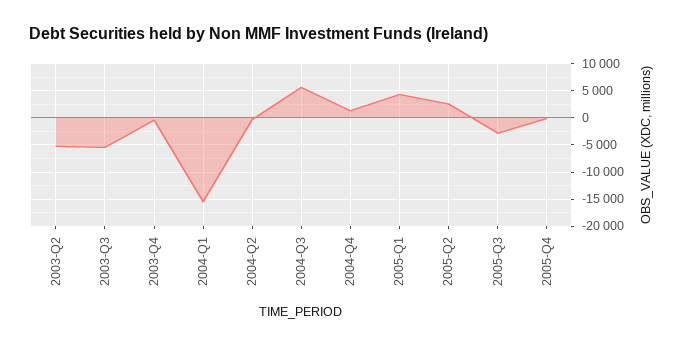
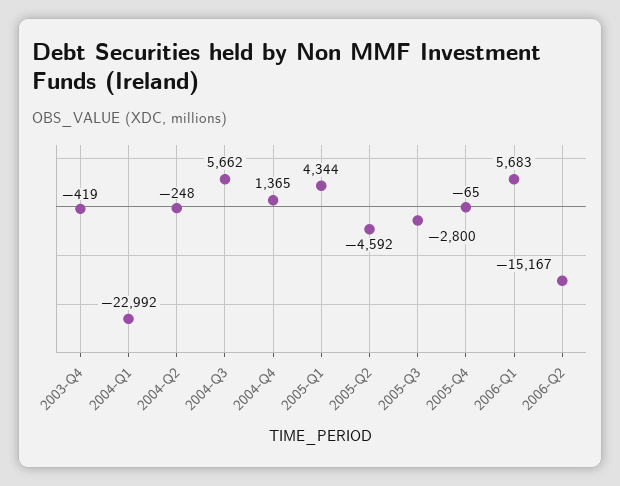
2003-Q2: -5000 -> none
2003-Q3: -5000 -> none
2004-Q1: -15000 -> -22992
2005-Q2: 2500 -> -4592
2006-Q1: none -> 5683
2006-Q2: none -> -15167

